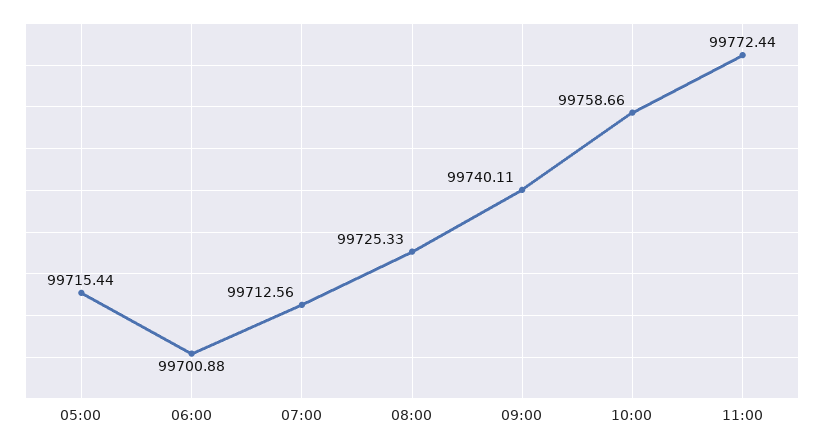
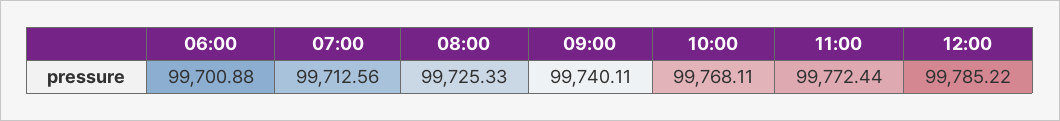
05:00: 99715.44 -> none
10:00: 99758.66 -> 99768.11
12:00: none -> 99785.22

